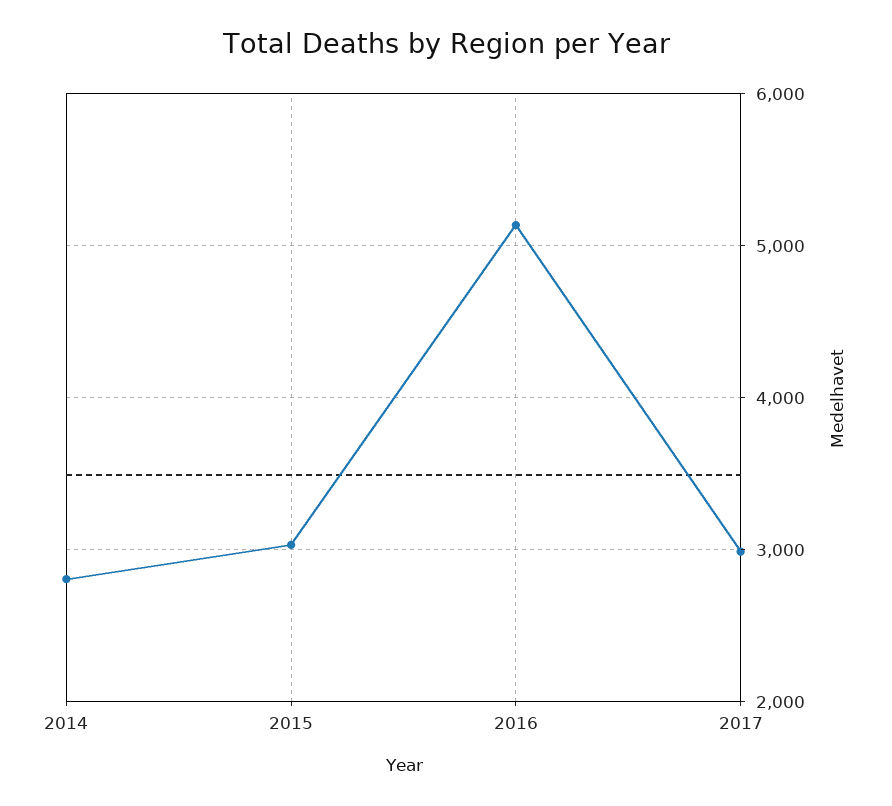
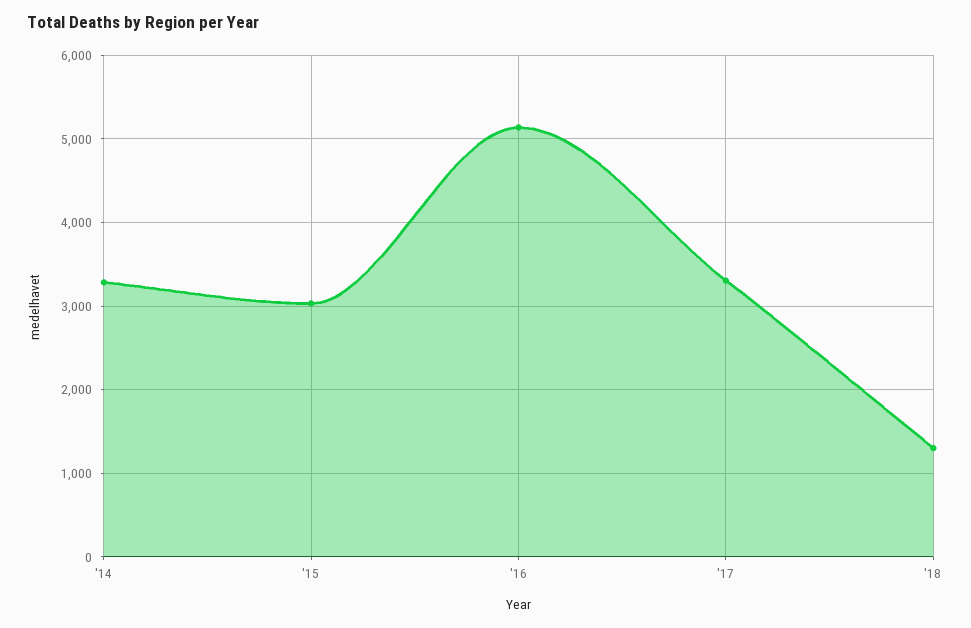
2014: 2800 -> 3300
2017: 3000 -> 3300
'18: none -> 1300

